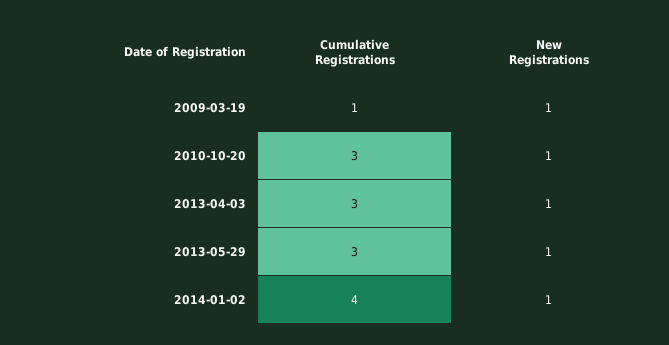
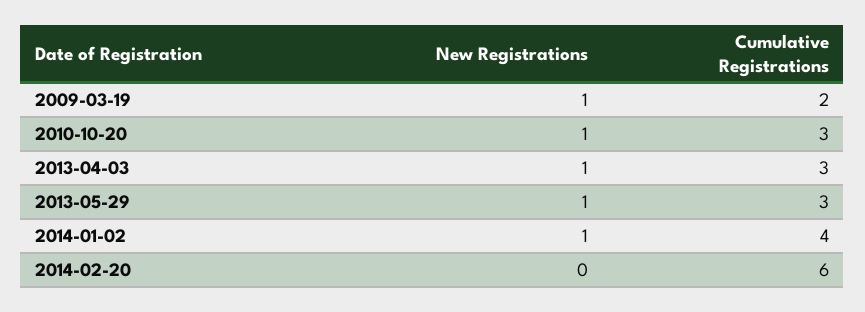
Cumulative Registrations, 2009-03-19: 1 -> 2
New Registrations, 2014-02-20: none -> 0
Cumulative Registrations, 2014-02-20: none -> 6

